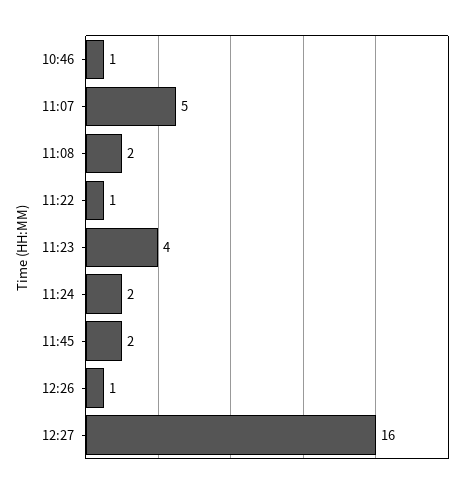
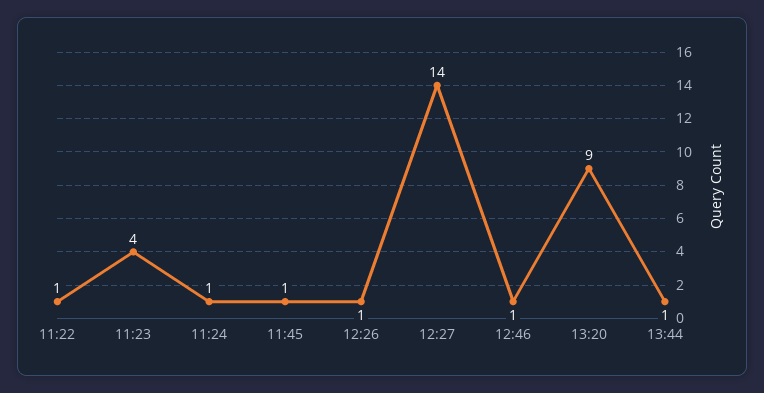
10:46: 1 -> none
11:07: 5 -> none
11:08: 2 -> none
11:24: 2 -> 1
11:45: 2 -> 1
12:27: 16 -> 14
12:46: none -> 1
13:20: none -> 9
13:44: none -> 1

